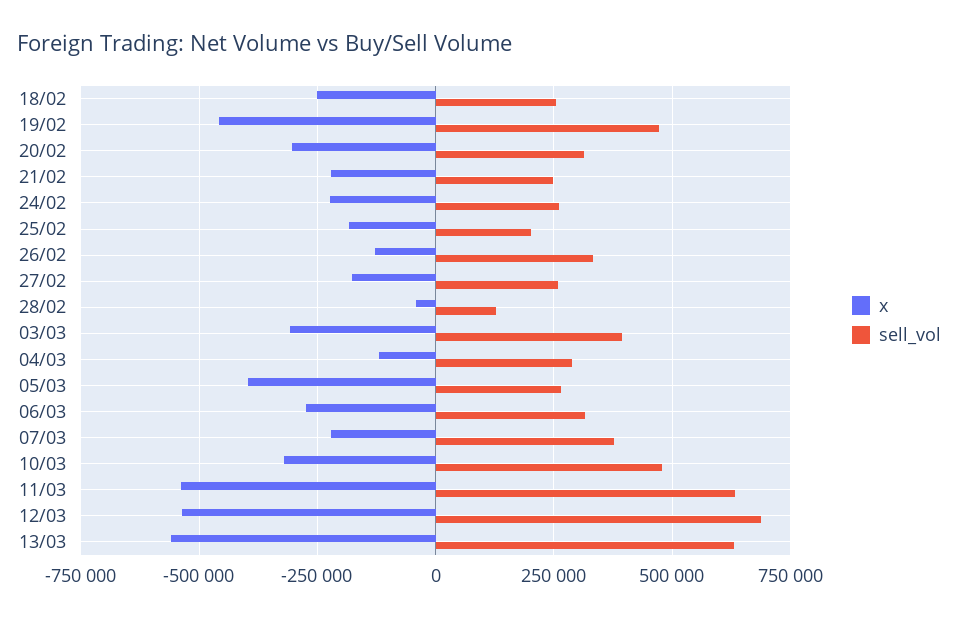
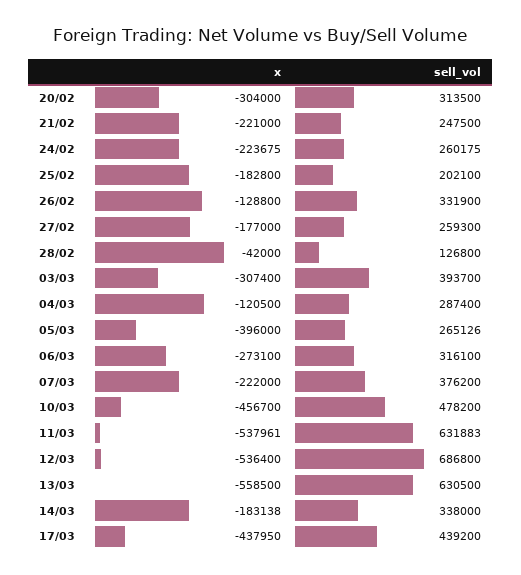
x, 18/02: -250000 -> none
sell_vol, 18/02: 250000 -> none
x, 19/02: -450000 -> none
sell_vol, 19/02: 475000 -> none
x, 10/03: -325000 -> -456700
x, 14/03: none -> -183138
sell_vol, 14/03: none -> 338000
x, 17/03: none -> -437950
sell_vol, 17/03: none -> 439200

